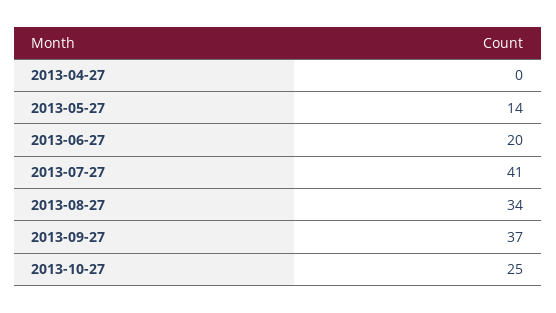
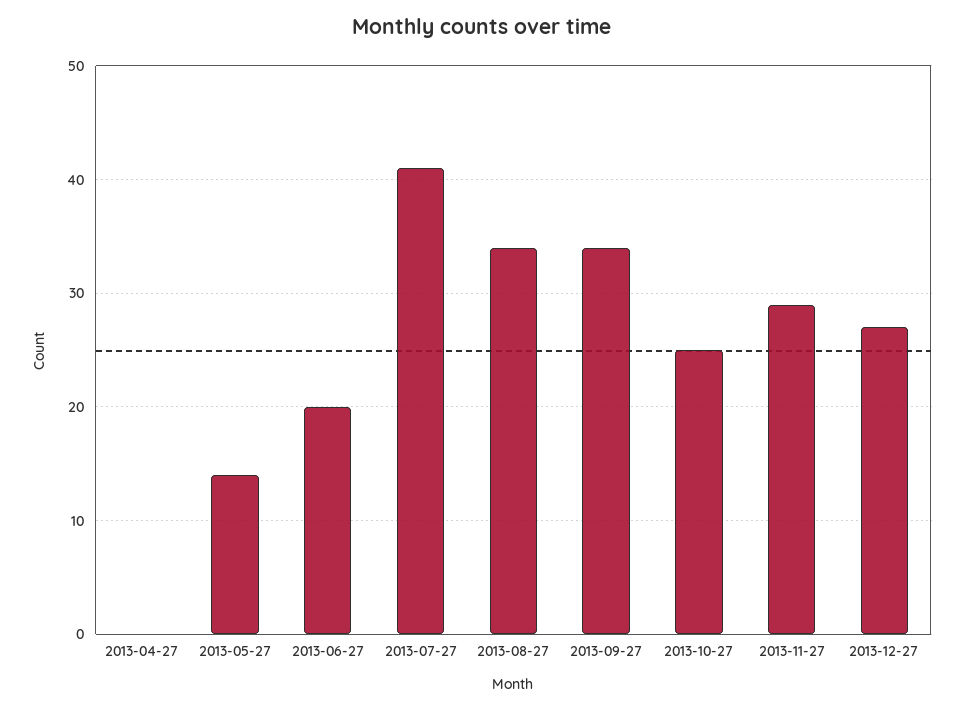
2013-09-27: 37 -> 34
2013-11-27: none -> 29
2013-12-27: none -> 27

